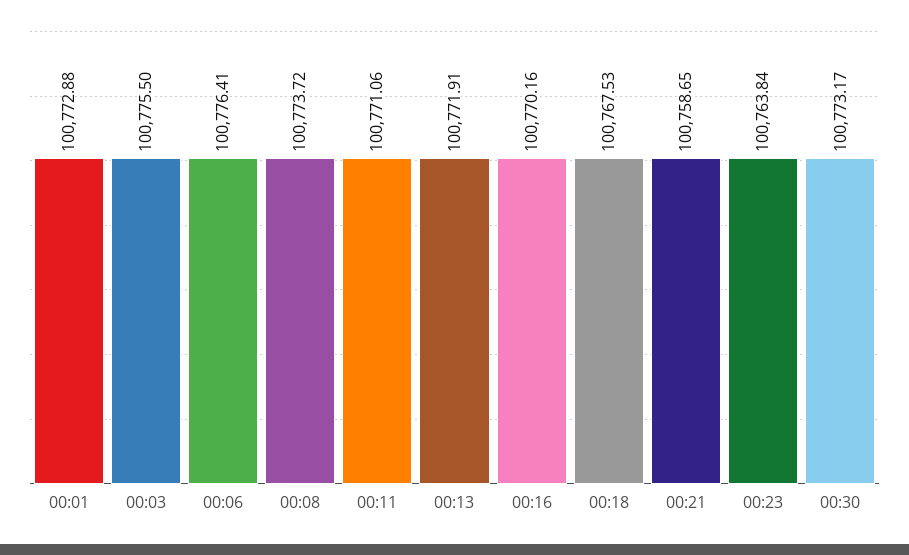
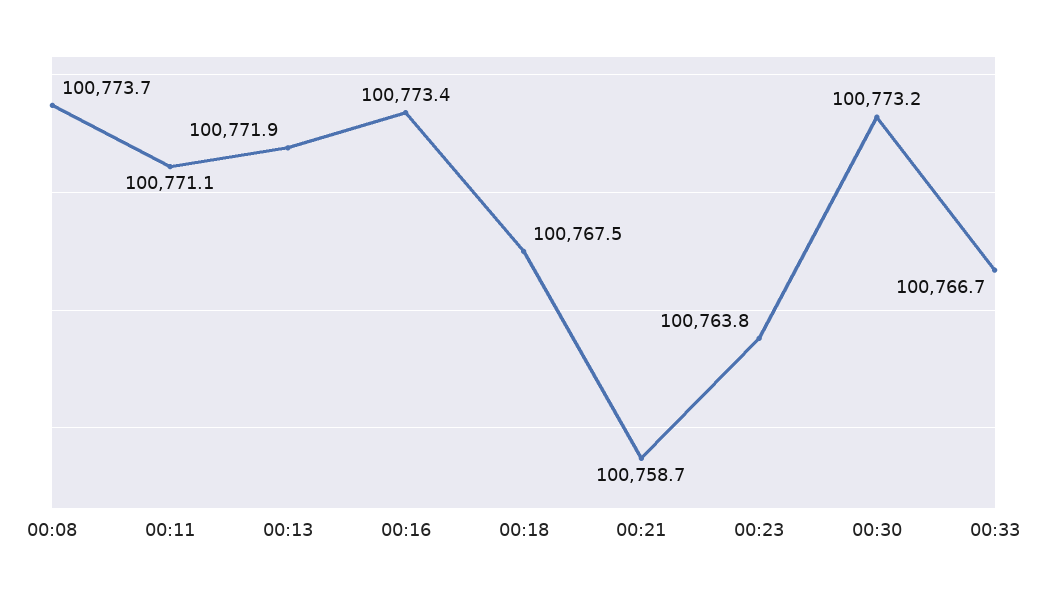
00:01: 100772.88 -> none
00:03: 100775.5 -> none
00:06: 100776.41 -> none
00:16: 100770.16 -> 100773.4
00:33: none -> 100766.7

